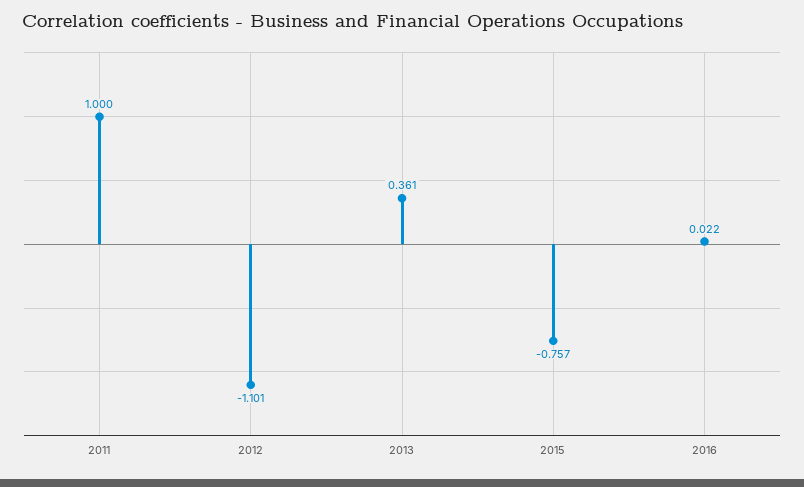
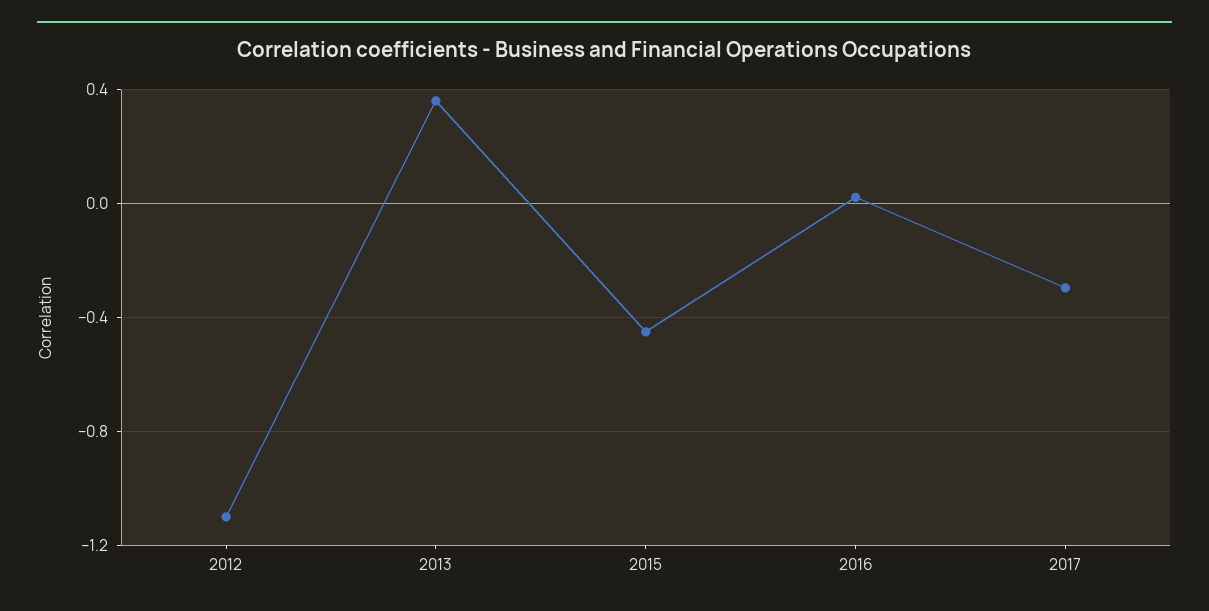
2011: 1 -> none
2015: -0.757 -> -0.45
2017: none -> -0.3

